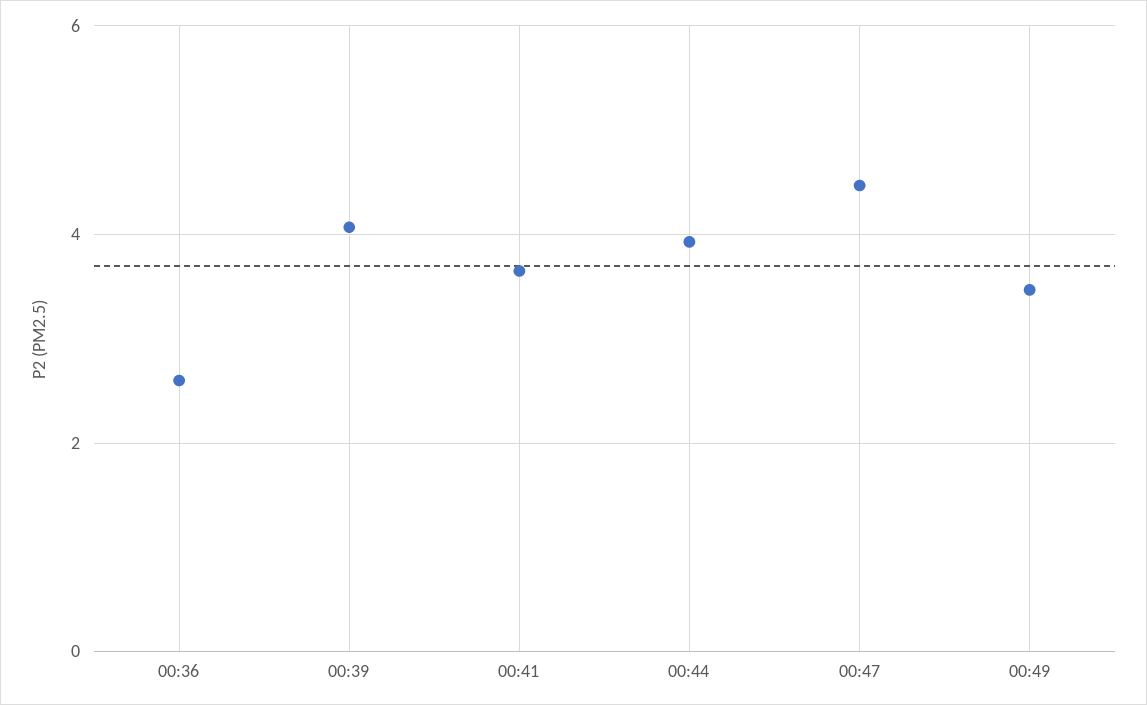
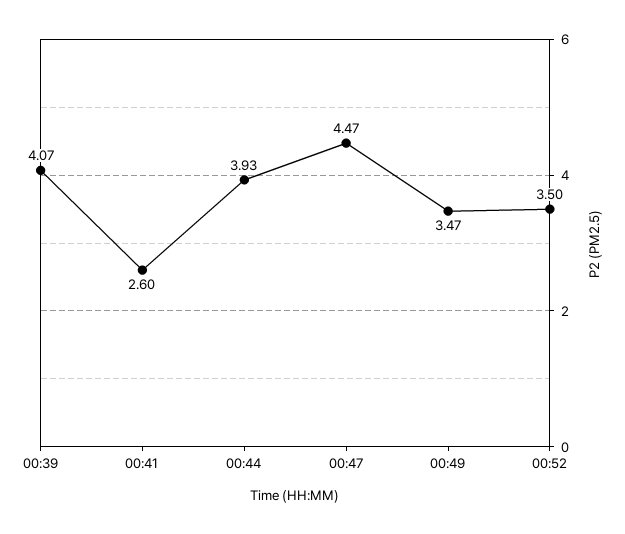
00:36: 2.6 -> none
00:41: 3.6 -> 2.6
00:52: none -> 3.5

